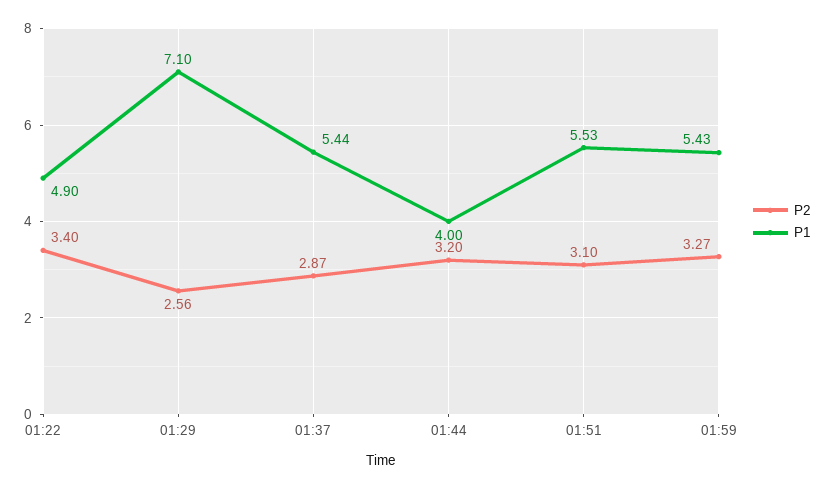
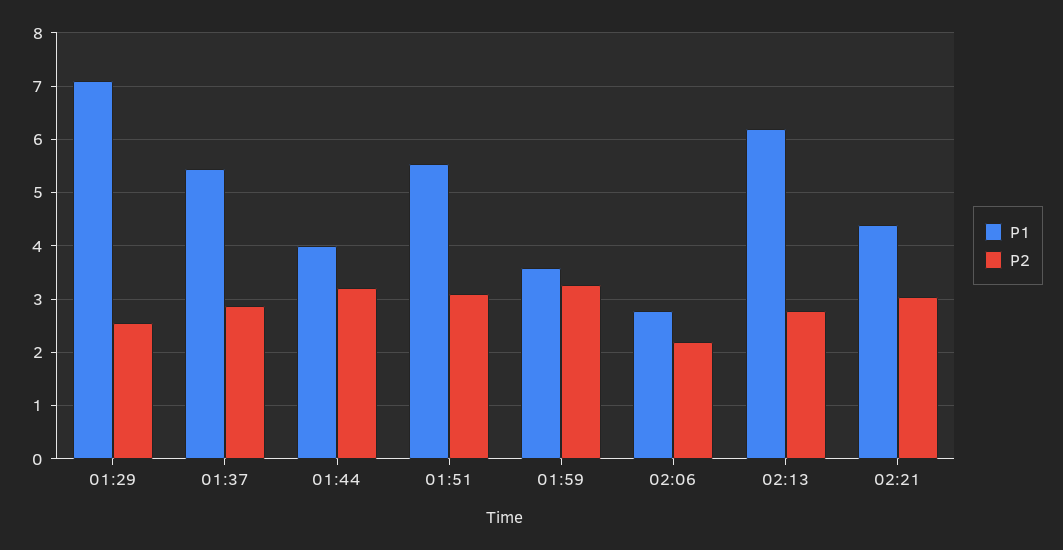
P2, 01:22: 3.4 -> none
P1, 01:22: 4.9 -> none
P1, 01:59: 5.43 -> 3.6
P1, 02:06: none -> 2.8
P2, 02:06: none -> 2.2
P1, 02:13: none -> 6.2
P2, 02:13: none -> 2.8
P1, 02:21: none -> 4.4
P2, 02:21: none -> 3

